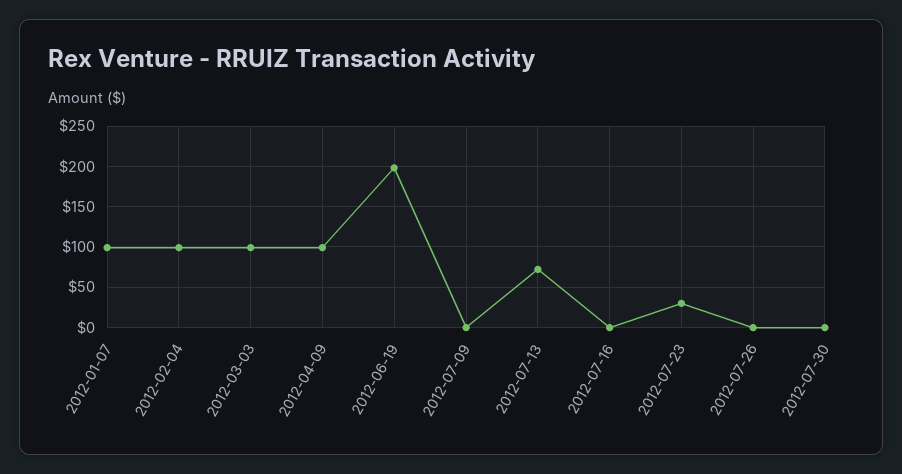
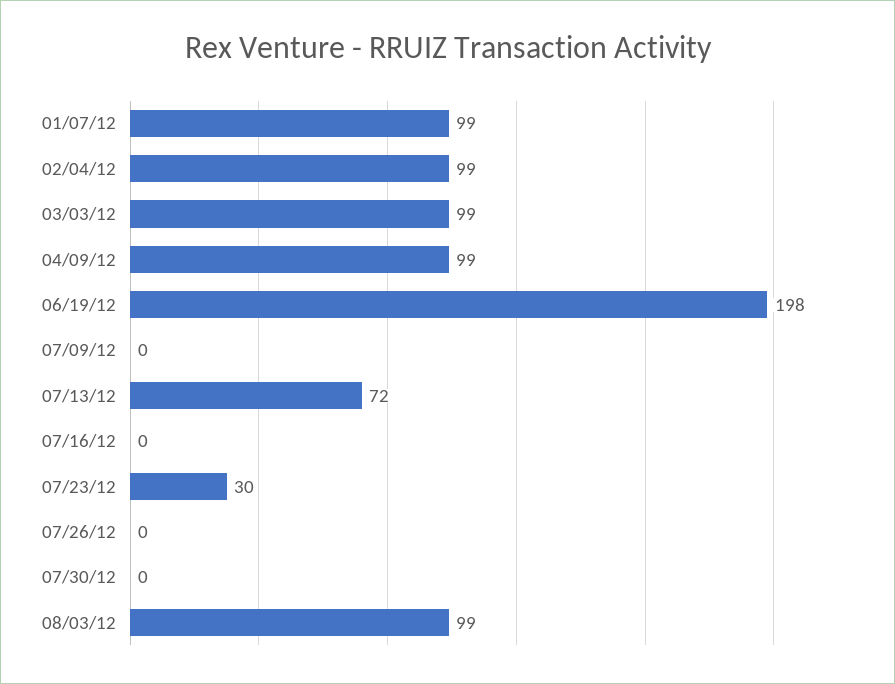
08/03/12: none -> 99

